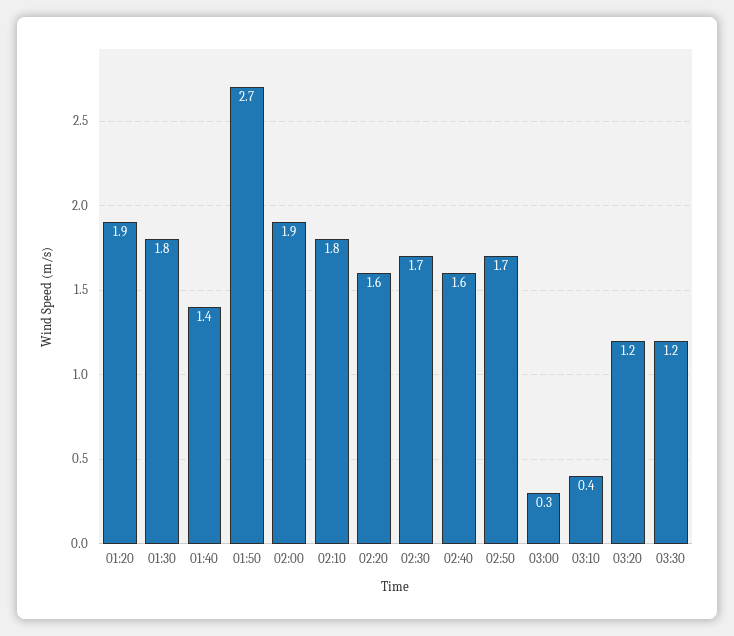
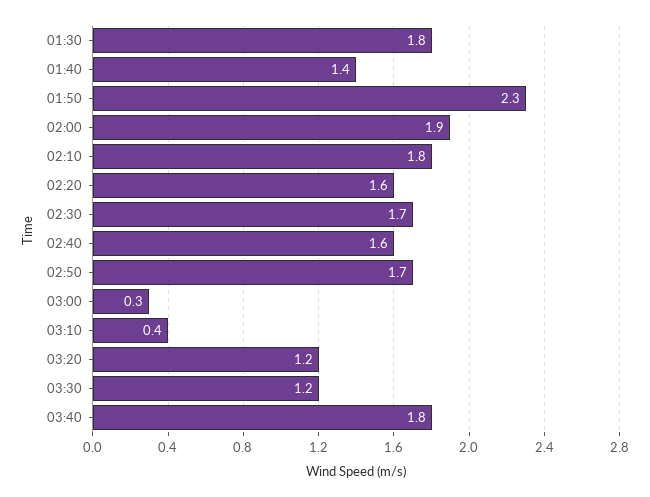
01:20: 1.9 -> none
01:50: 2.7 -> 2.3
03:40: none -> 1.8

